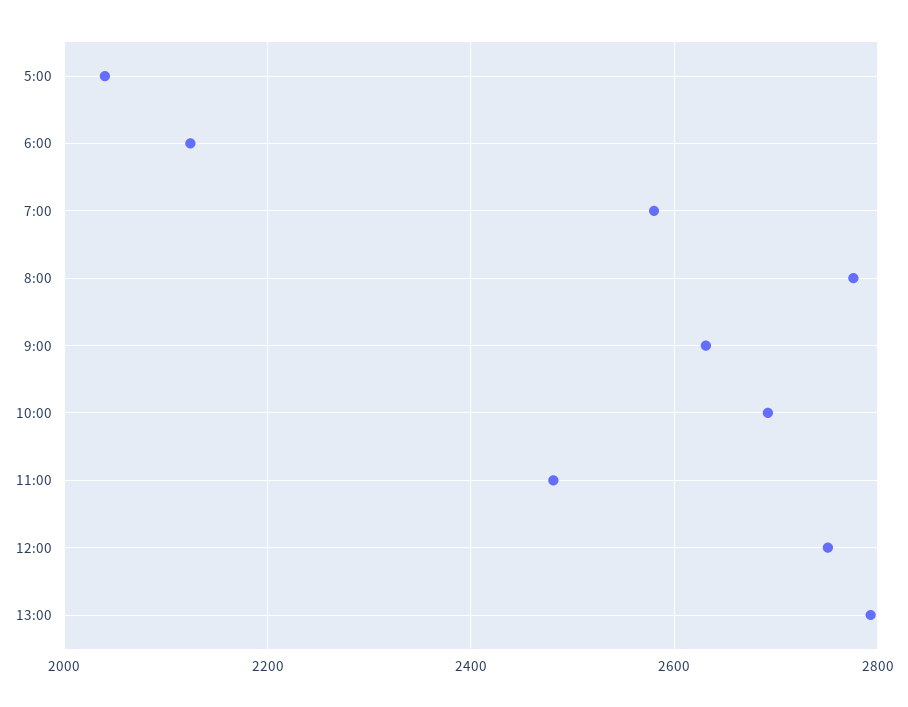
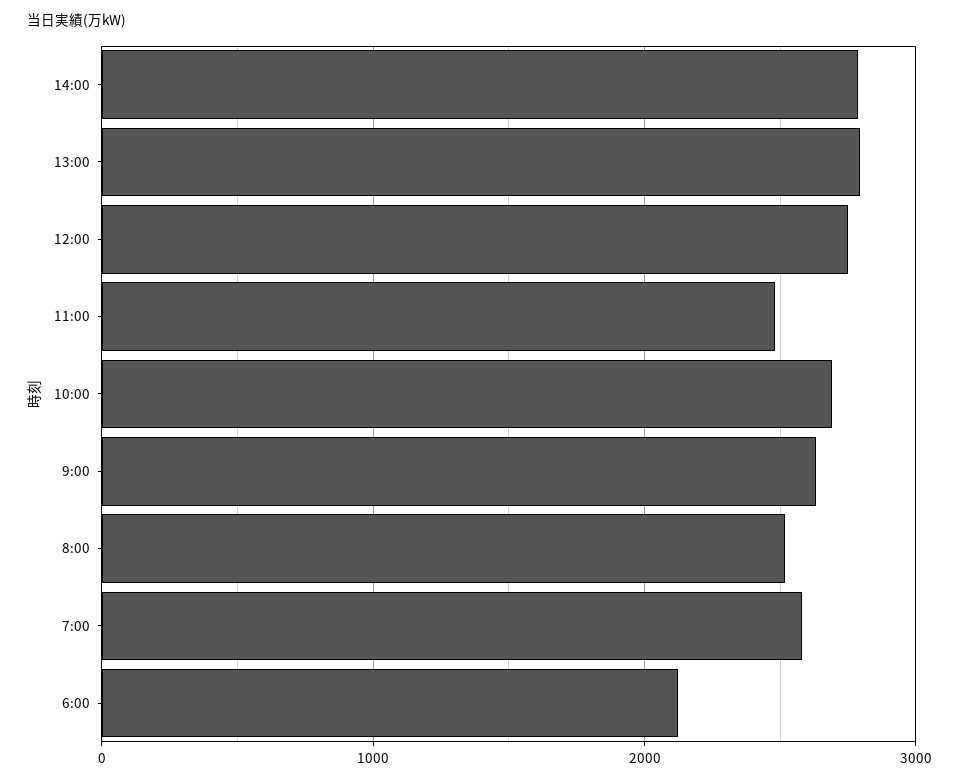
5:00: 2040 -> none
8:00: 2780 -> 2500
14:00: none -> 2800

